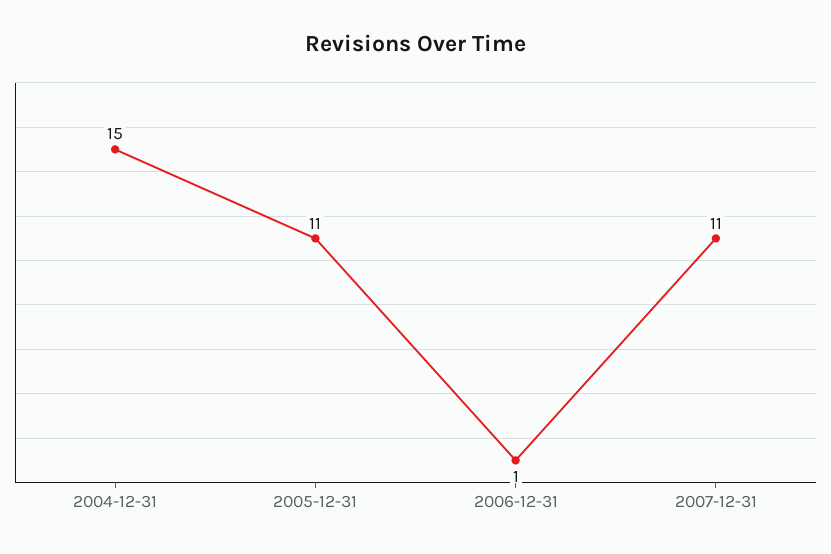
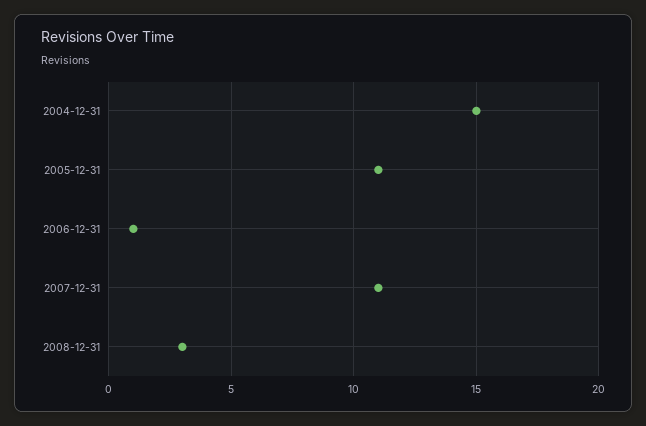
2008-12-31: none -> 3

